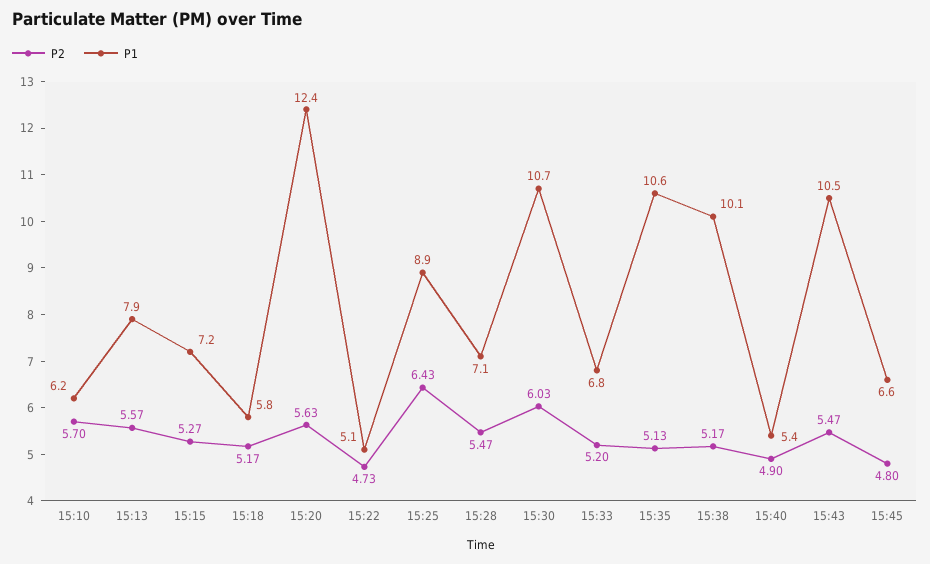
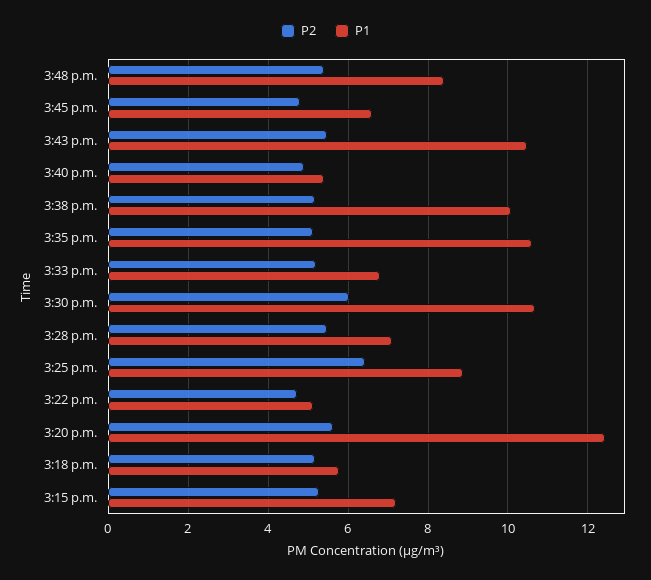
P2, 15:10: 5.7 -> none
P1, 15:10: 6.2 -> none
P2, 15:13: 5.57 -> none
P1, 15:13: 7.9 -> none
P2, 3:48 p.m.: none -> 5.4
P1, 3:48 p.m.: none -> 8.4

